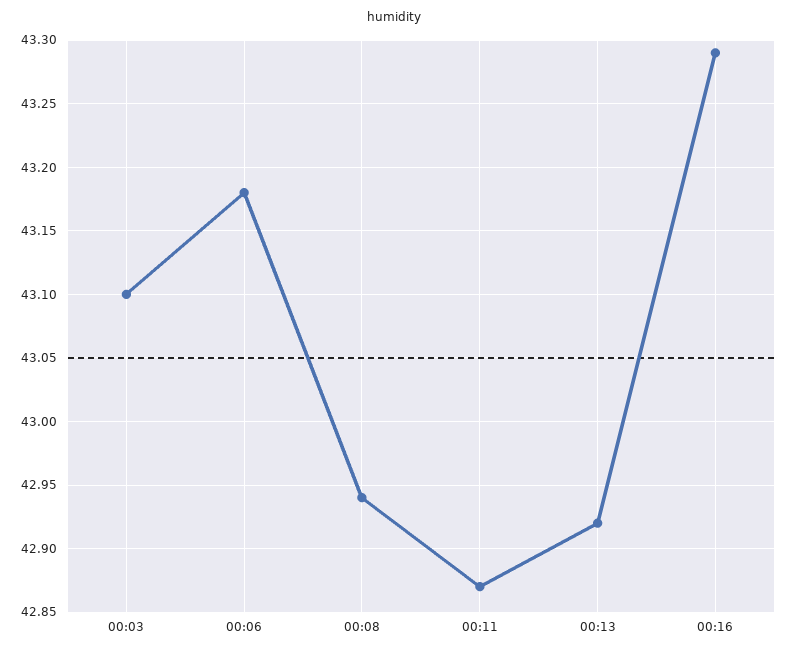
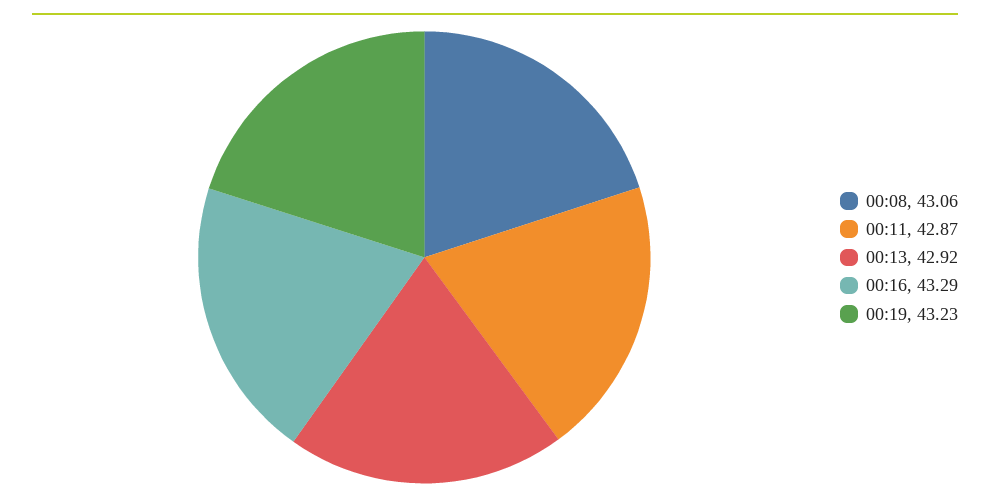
00:03: 43.1 -> none
00:06: 43.18 -> none
00:08: 42.94 -> 43.06
00:19: none -> 43.23

